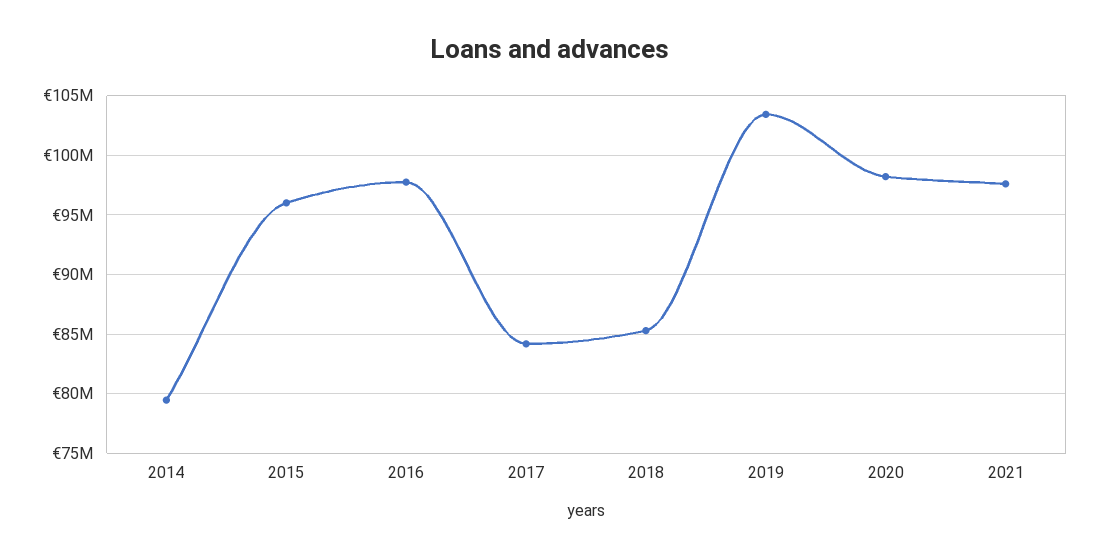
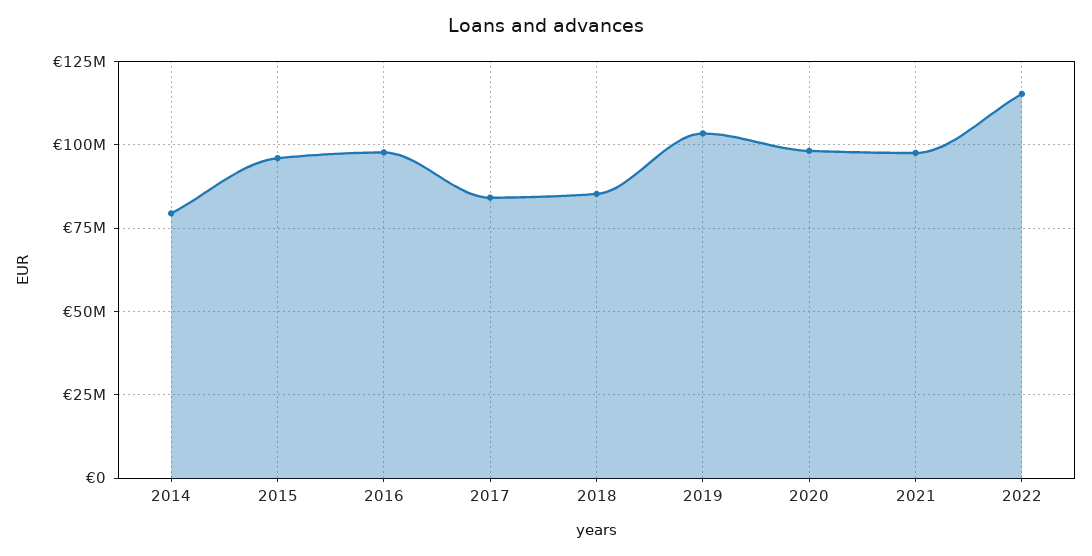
2022: none -> 115000000

